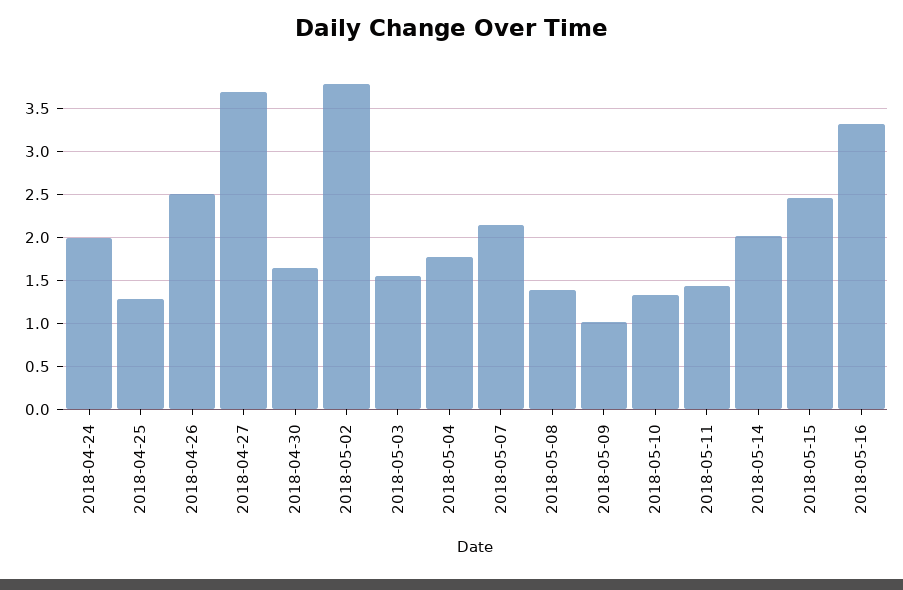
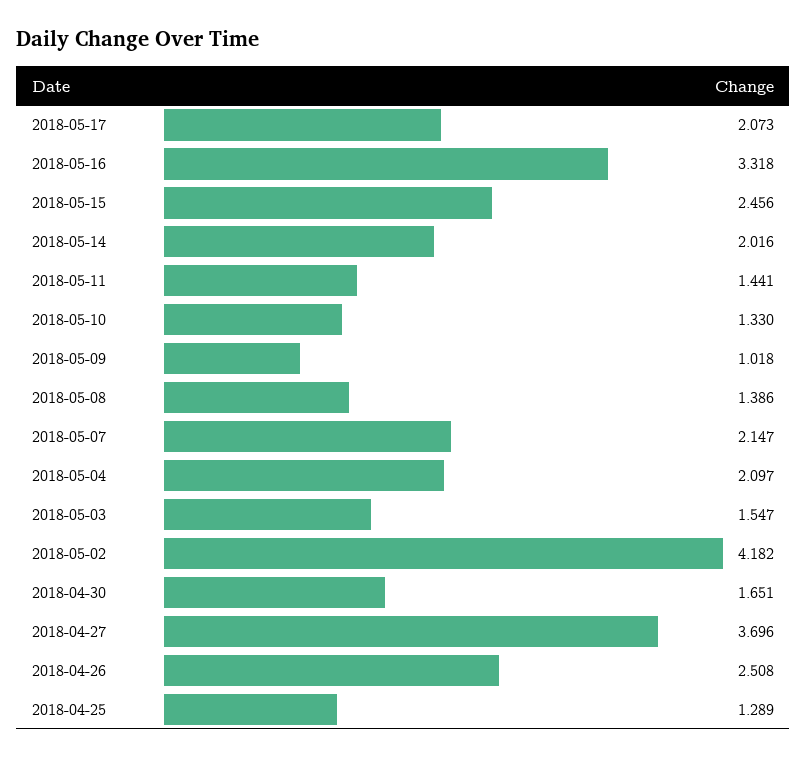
2018-04-24: 2 -> none
2018-05-02: 3.8 -> 4.182
2018-05-04: 1.8 -> 2.097
2018-05-17: none -> 2.073

